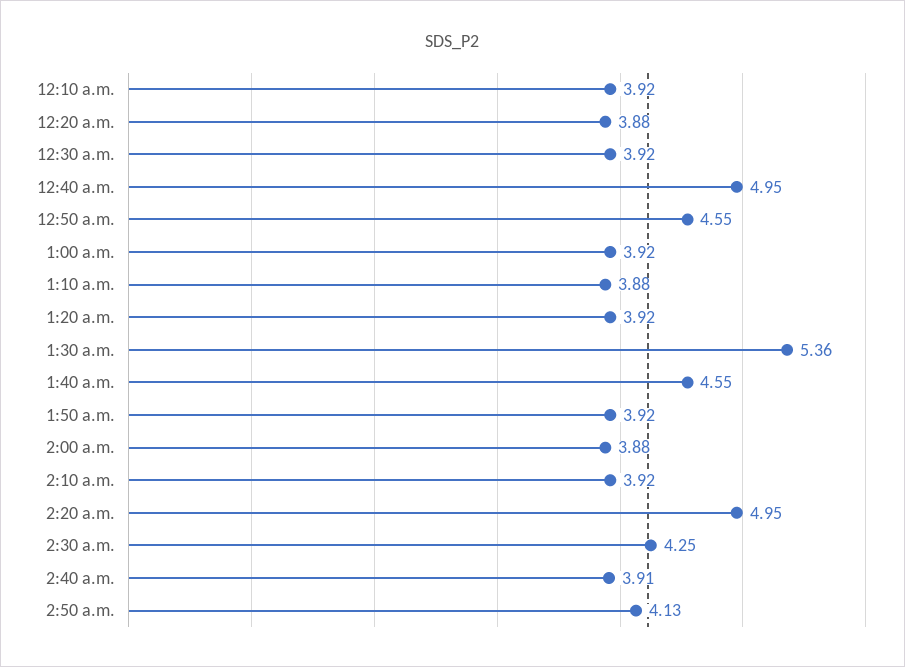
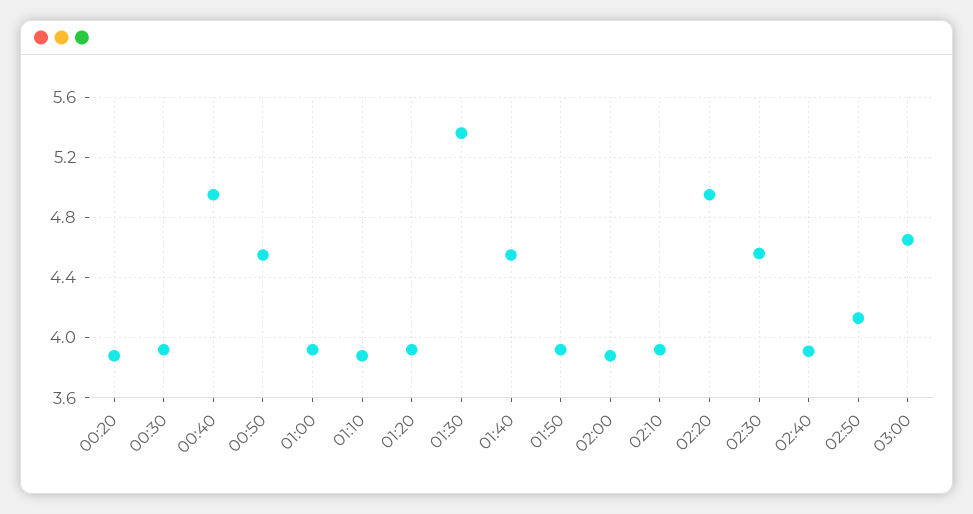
12:10 a.m.: 3.92 -> none
2:30 a.m.: 4.25 -> 4.55
03:00: none -> 4.65

